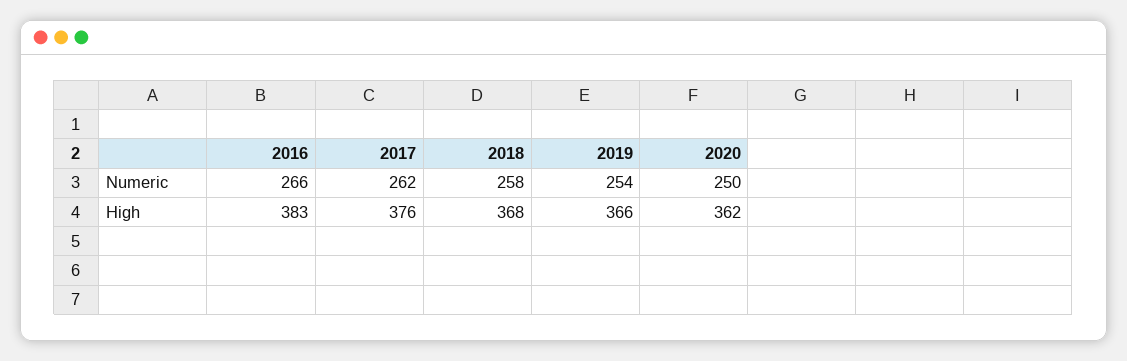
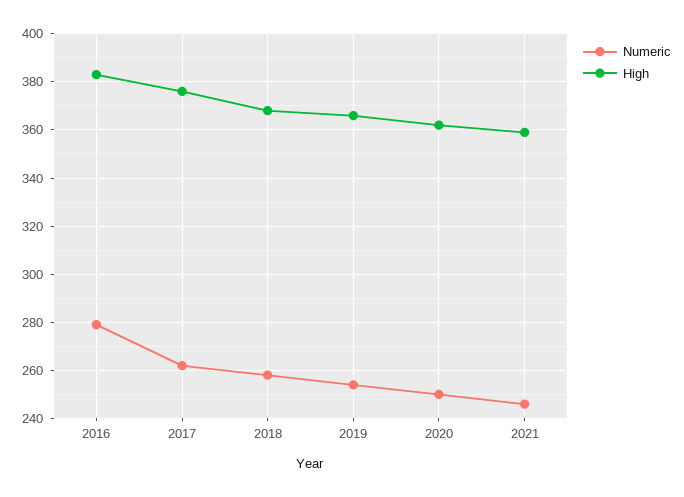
Numeric, 2016: 266 -> 280
Numeric, 2021: none -> 245
High, 2021: none -> 360

